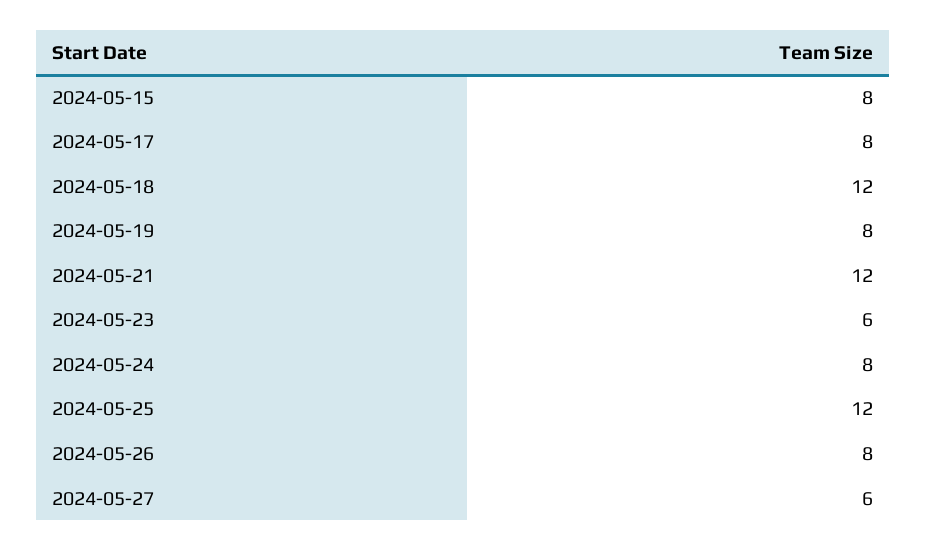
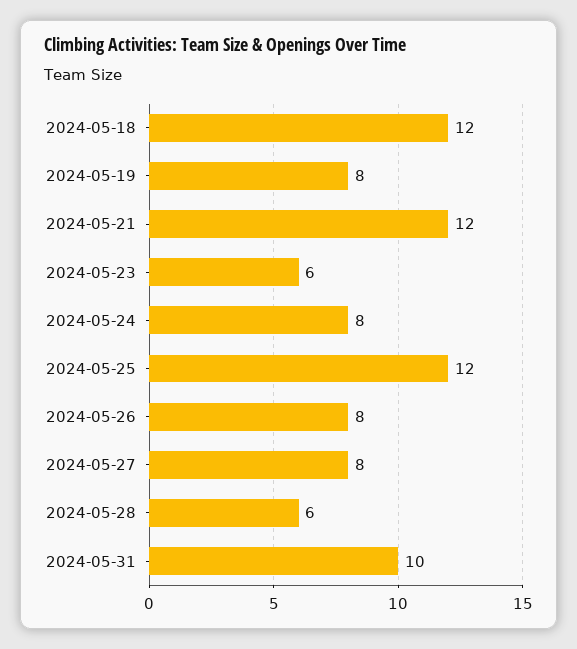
2024-05-15: 8 -> none
2024-05-17: 8 -> none
2024-05-27: 6 -> 8
2024-05-28: none -> 6
2024-05-31: none -> 10

